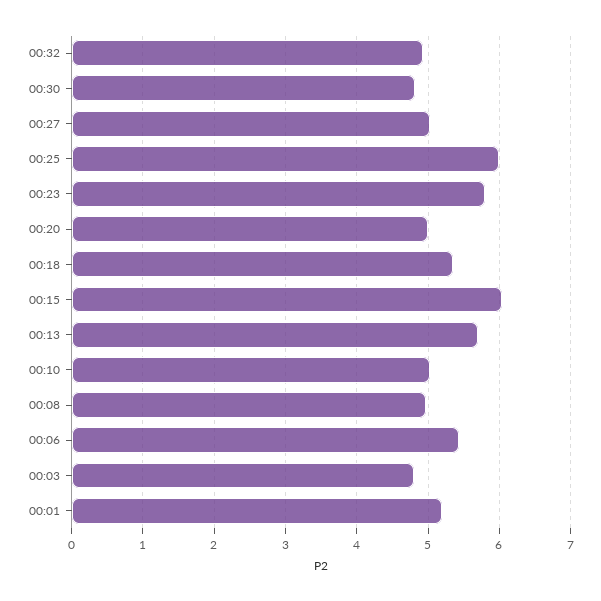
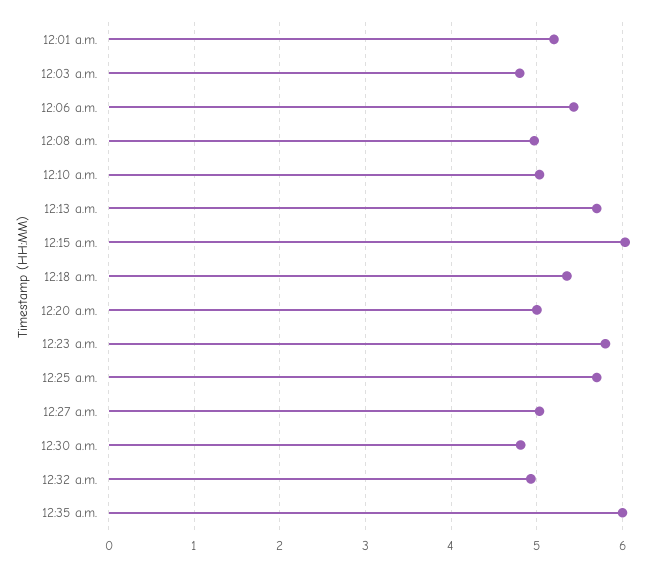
00:25: 6 -> 5.7
12:35 a.m.: none -> 6

